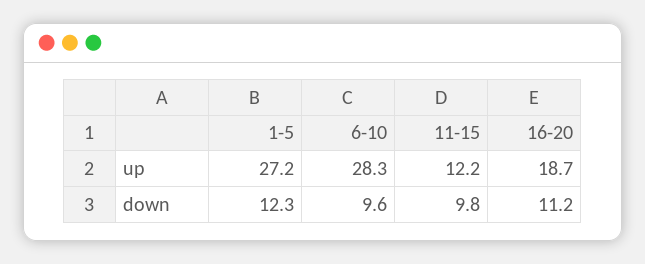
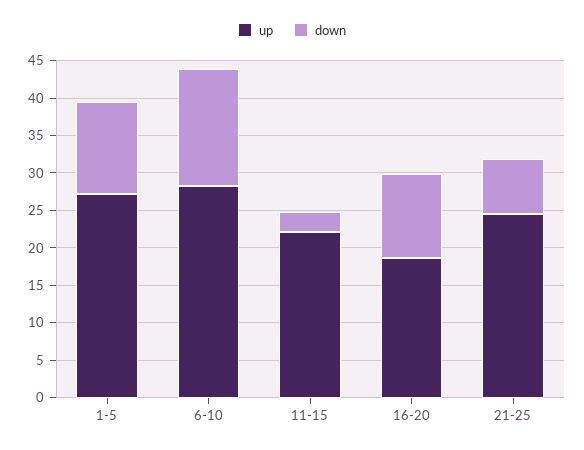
up, 11-15: 12.2 -> 22.5
down, 6-10: 9.6 -> 15
down, 11-15: 9.8 -> 2.5
up, 21-25: none -> 25
down, 21-25: none -> 7.5

